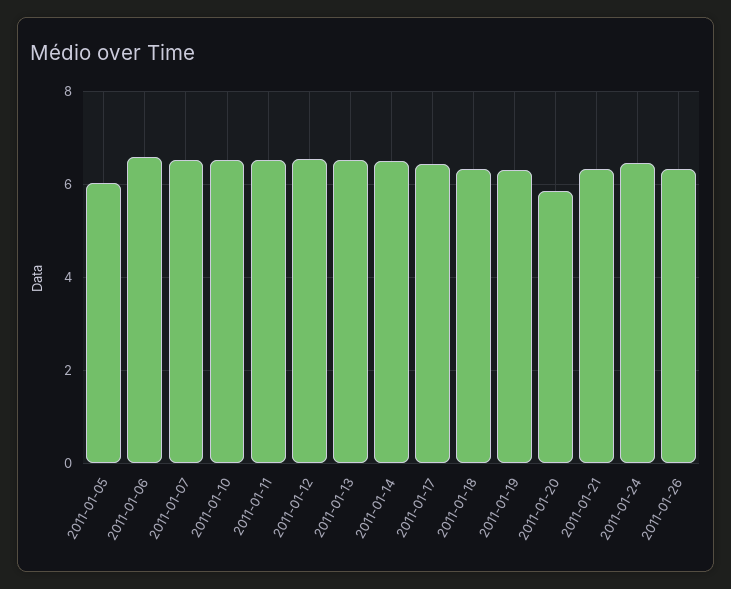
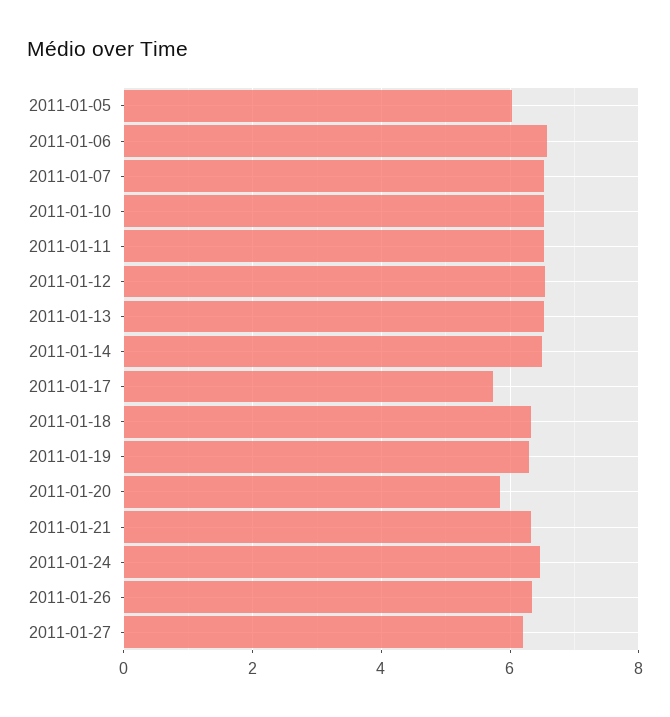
2011-01-17: 6.4 -> 5.8
2011-01-27: none -> 6.2

